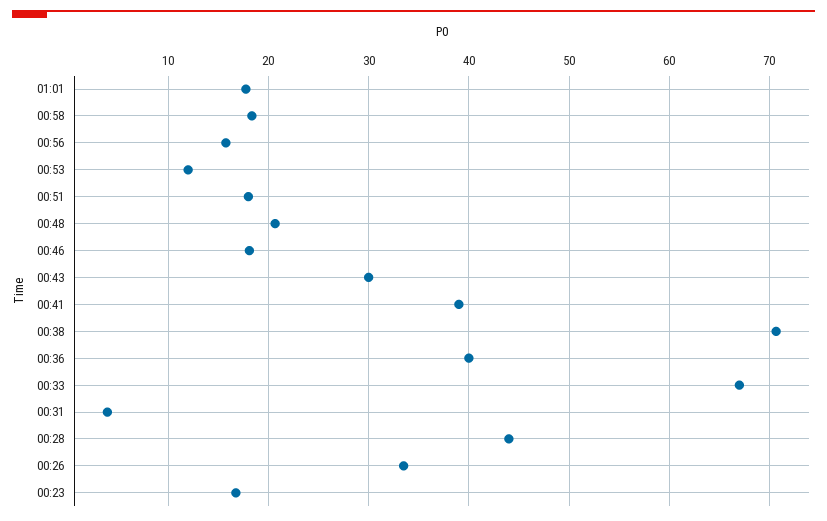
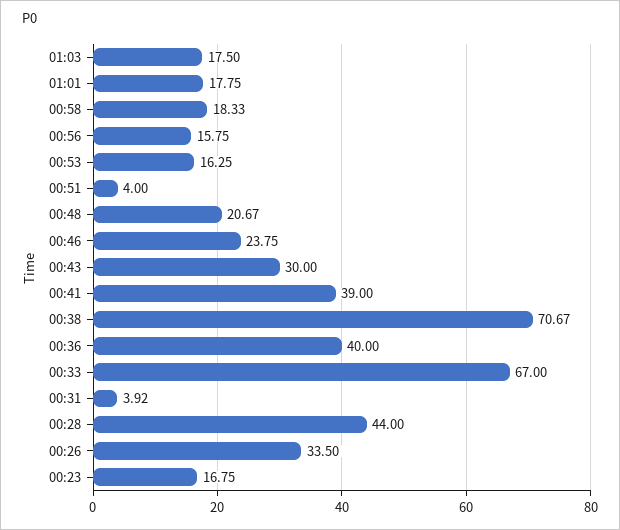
00:53: 12 -> 16.25
00:51: 18 -> 4
00:46: 18 -> 23.75
01:03: none -> 17.5

